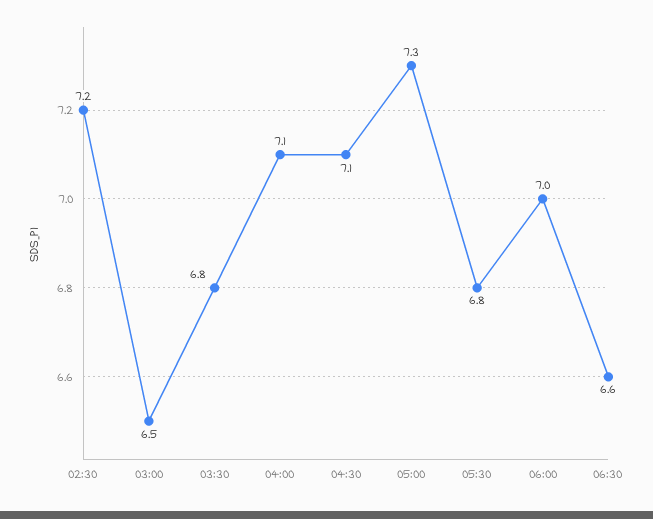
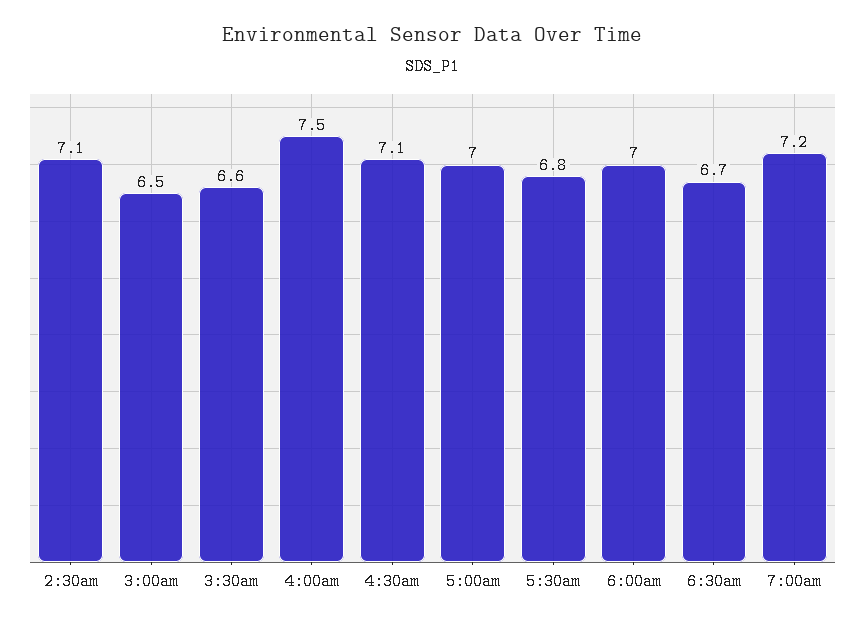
02:30: 7.2 -> 7.1
03:30: 6.8 -> 6.6
04:00: 7.1 -> 7.5
05:00: 7.3 -> 7
06:30: 6.6 -> 6.7
7:00am: none -> 7.2

